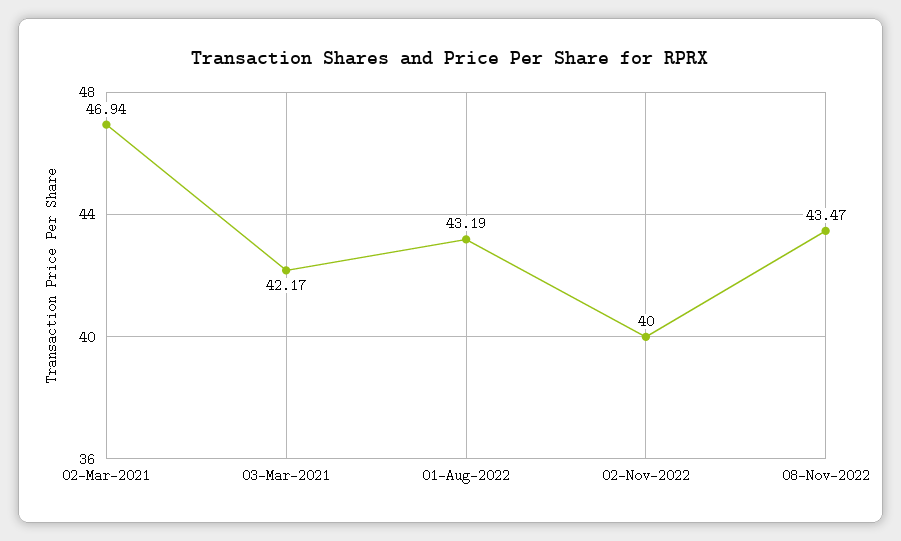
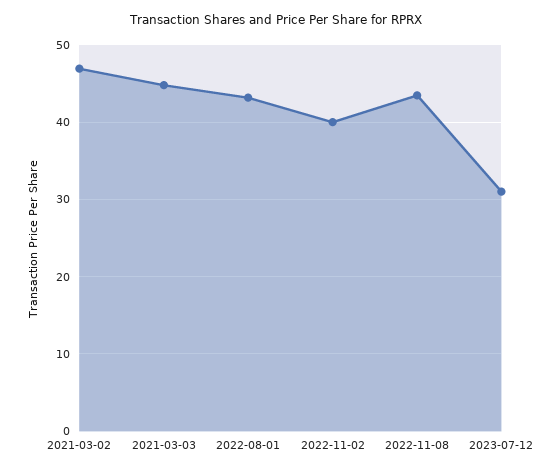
03-Mar-2021: 42.17 -> 45
2023-07-12: none -> 31

